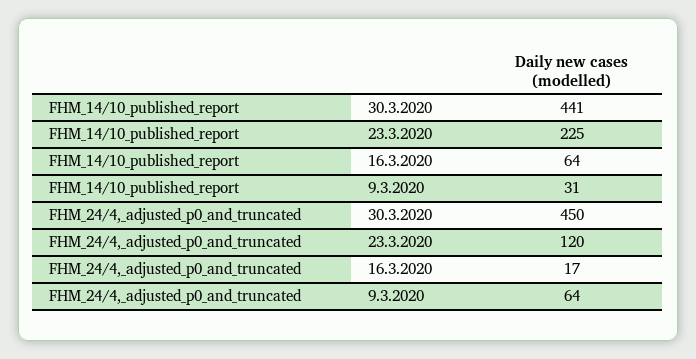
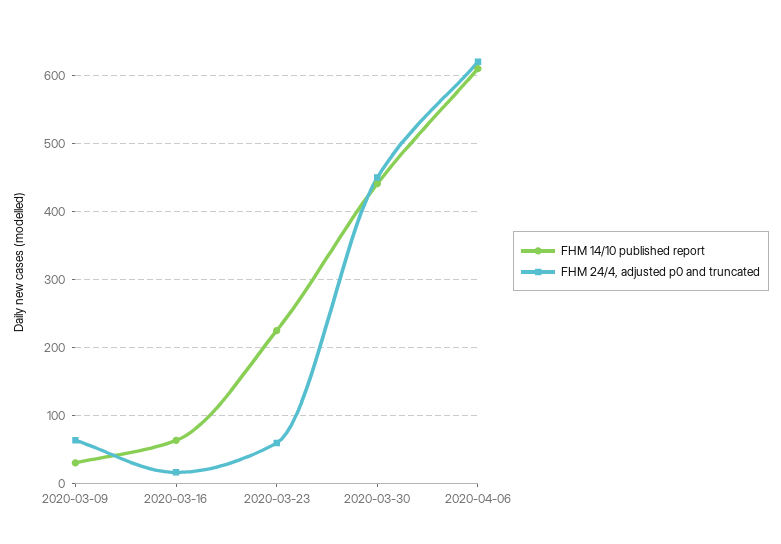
FHM_24/4,_adjusted_p0_and_truncated, 23.3.2020: 120 -> 60
FHM_14/10_published_report, 2020-04-06: none -> 610
FHM_24/4,_adjusted_p0_and_truncated, 2020-04-06: none -> 620

